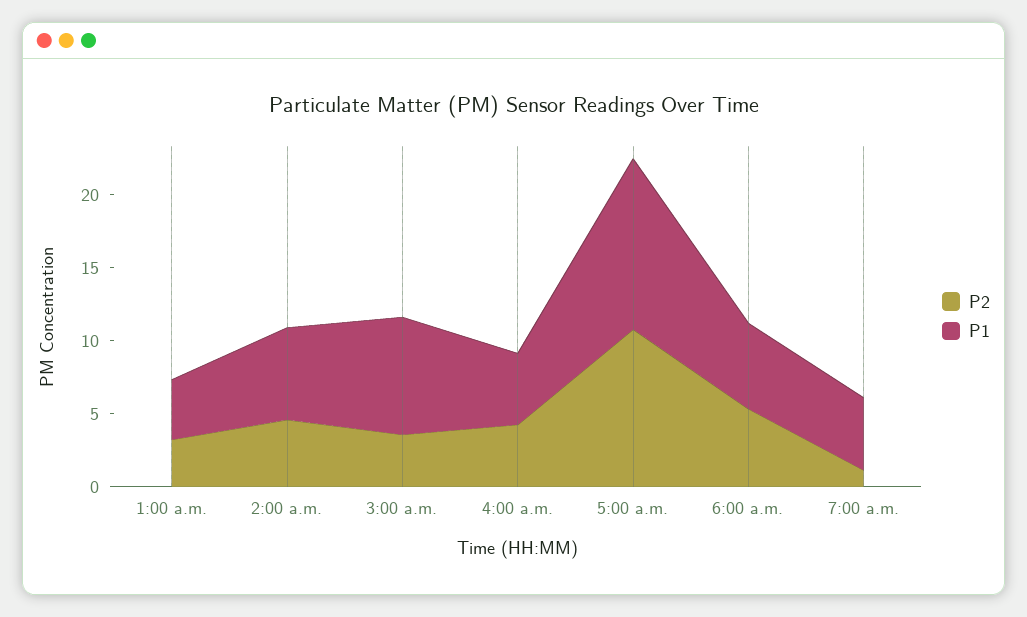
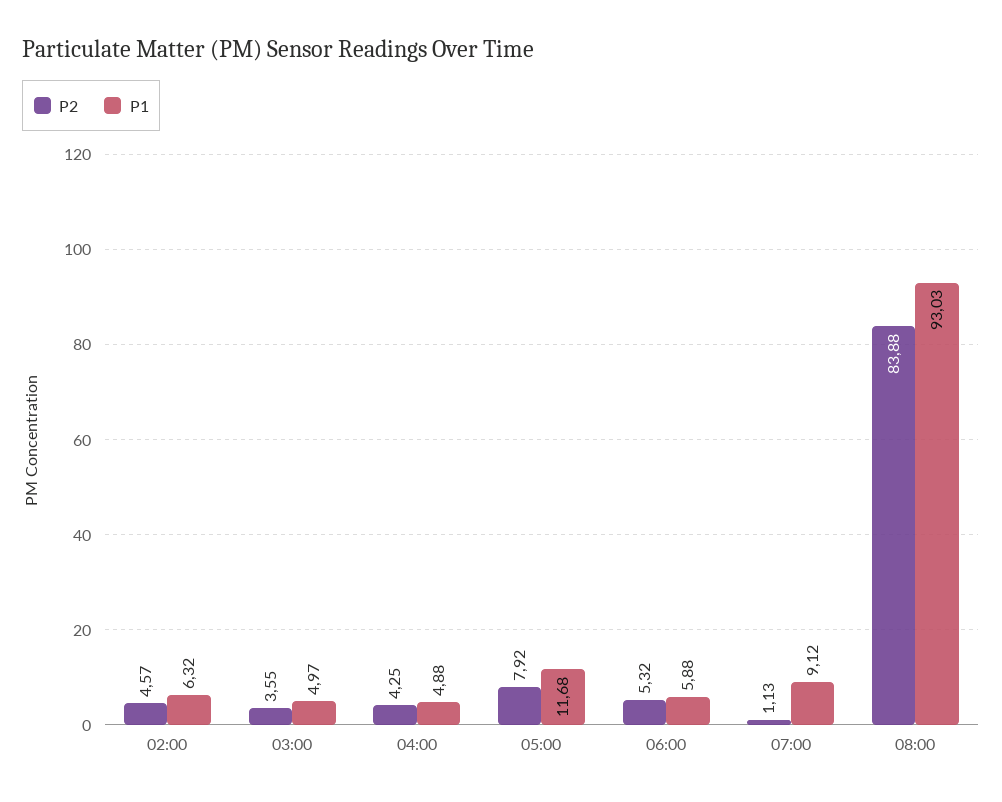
P2, 1:00 a.m.: 3 -> none
P1, 1:00 a.m.: 4 -> none
P1, 3:00 a.m.: 8 -> 4.97
P2, 5:00 a.m.: 11 -> 7.92
P1, 7:00 a.m.: 5 -> 9.12
P2, 08:00: none -> 83.88
P1, 08:00: none -> 93.03

